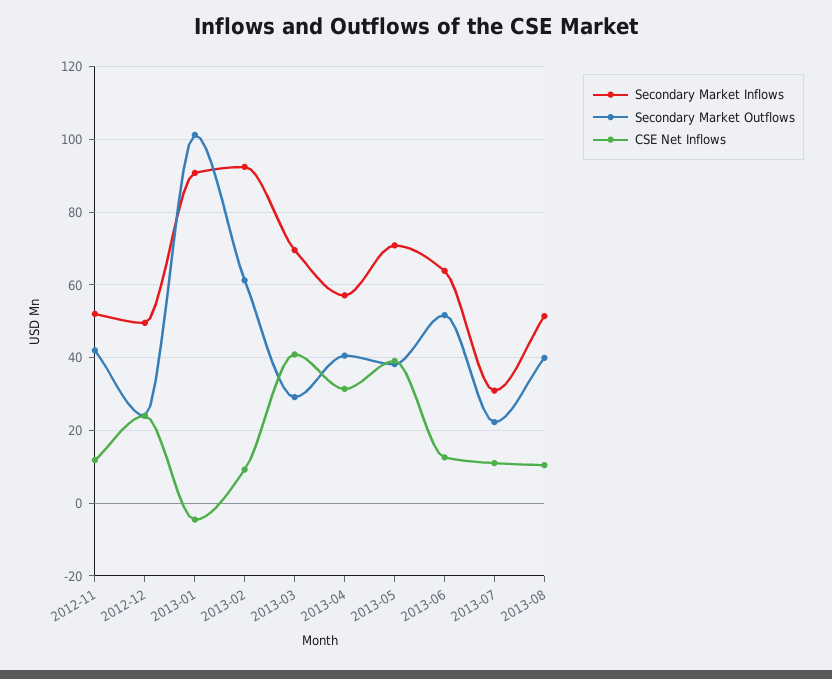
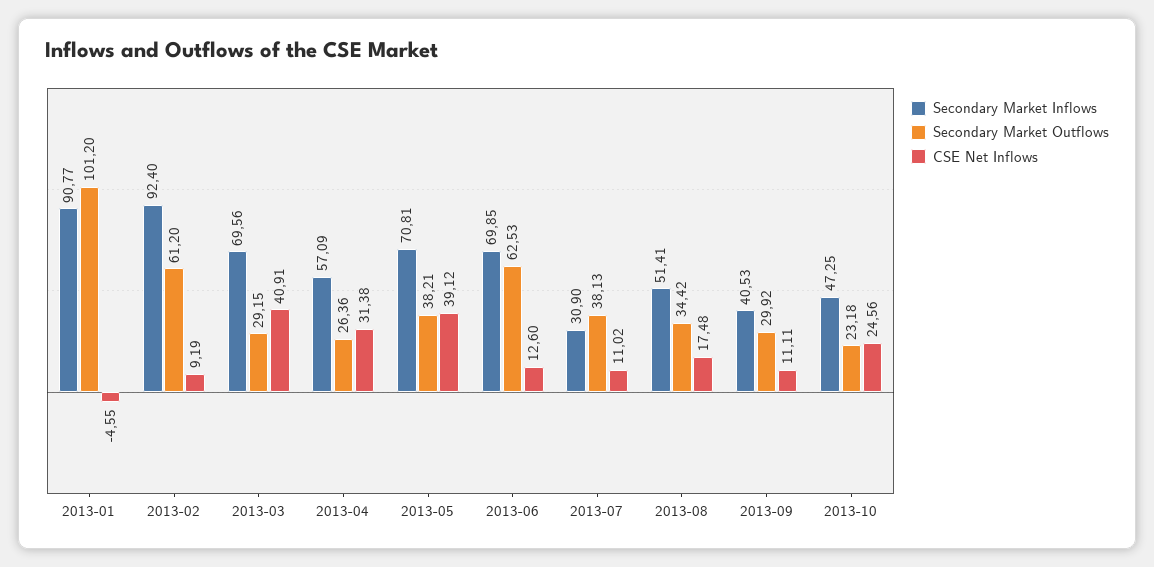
Secondary Market Inflows, 2012-11: 52 -> none
Secondary Market Outflows, 2012-11: 42 -> none
CSE Net Inflows, 2012-11: 12 -> none
Secondary Market Inflows, 2012-12: 50 -> none
Secondary Market Outflows, 2012-12: 24 -> none
CSE Net Inflows, 2012-12: 24 -> none
Secondary Market Outflows, 2013-04: 40 -> 26.36
Secondary Market Inflows, 2013-06: 64 -> 69.85
Secondary Market Outflows, 2013-06: 52 -> 62.53
Secondary Market Outflows, 2013-07: 22 -> 38.13
Secondary Market Outflows, 2013-08: 40 -> 34.42
CSE Net Inflows, 2013-08: 10 -> 17.48
Secondary Market Inflows, 2013-09: none -> 40.53
Secondary Market Outflows, 2013-09: none -> 29.92
CSE Net Inflows, 2013-09: none -> 11.11
Secondary Market Inflows, 2013-10: none -> 47.25
Secondary Market Outflows, 2013-10: none -> 23.18
CSE Net Inflows, 2013-10: none -> 24.56

